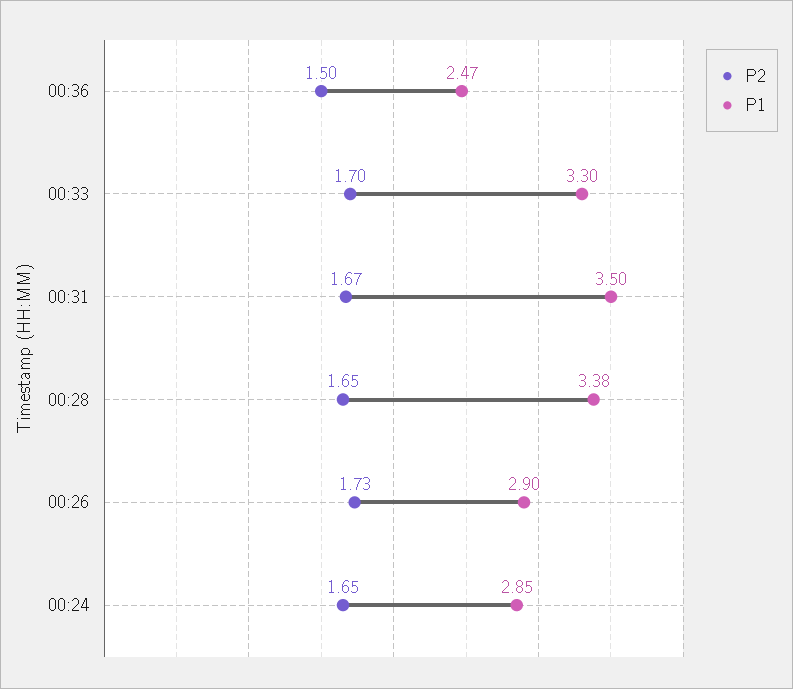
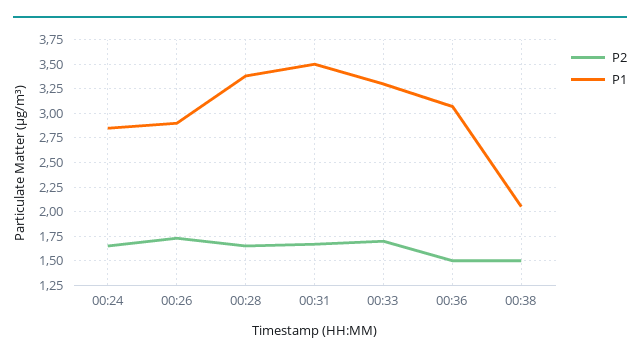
P1, 00:36: 2.47 -> 3
P2, 00:38: none -> 1.5
P1, 00:38: none -> 2

